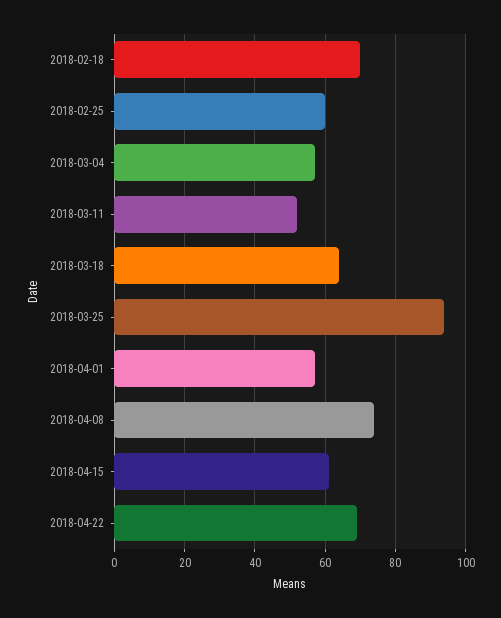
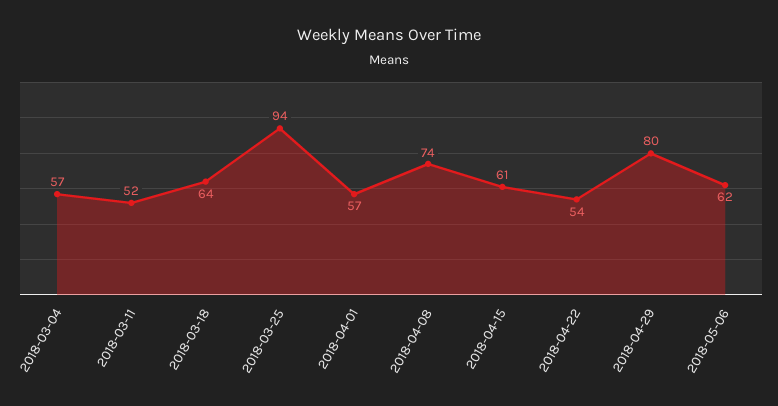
2018-02-18: 70 -> none
2018-02-25: 60 -> none
2018-04-22: 70 -> 54
2018-04-29: none -> 80
2018-05-06: none -> 62

